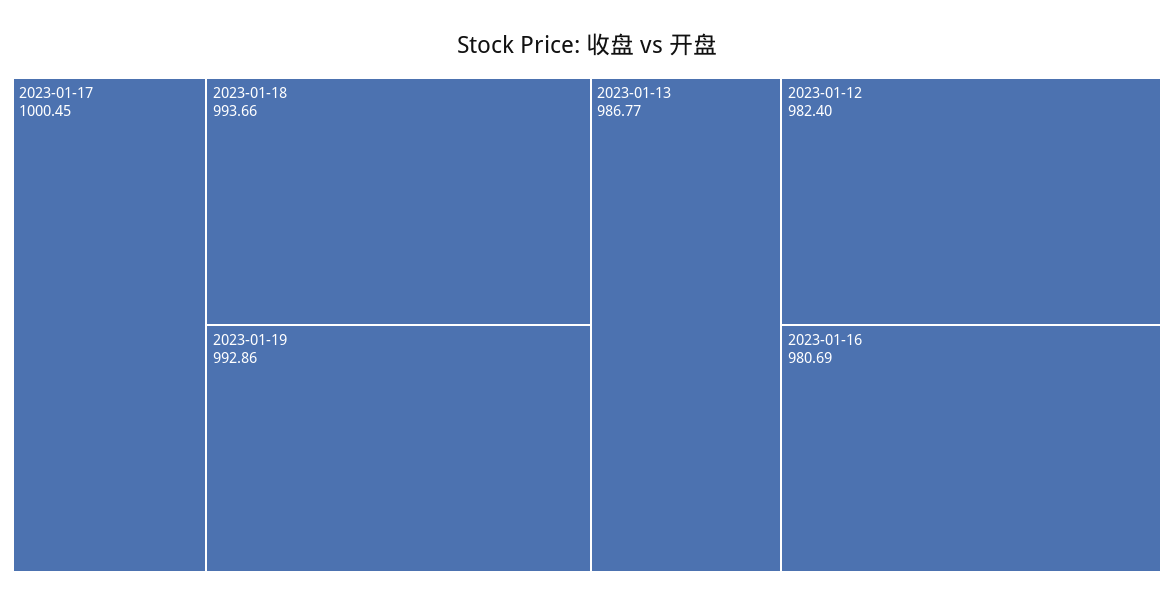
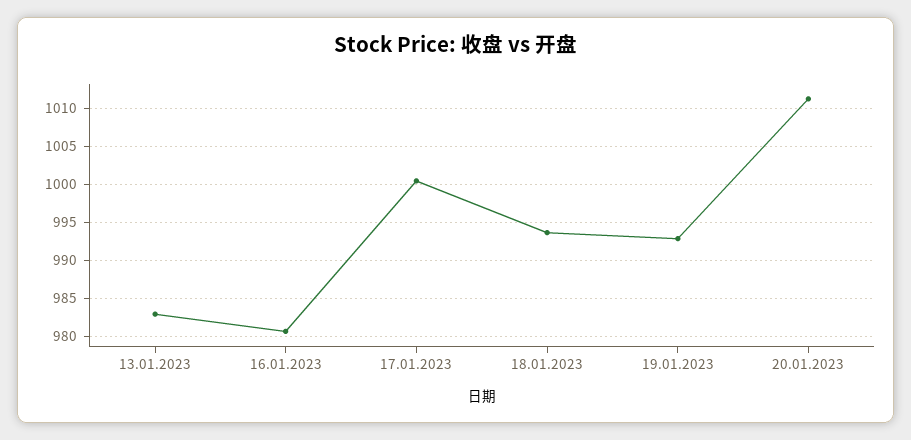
2023-01-13: 986.77 -> 983
2023-01-12: 982.4 -> none
20.01.2023: none -> 1011

